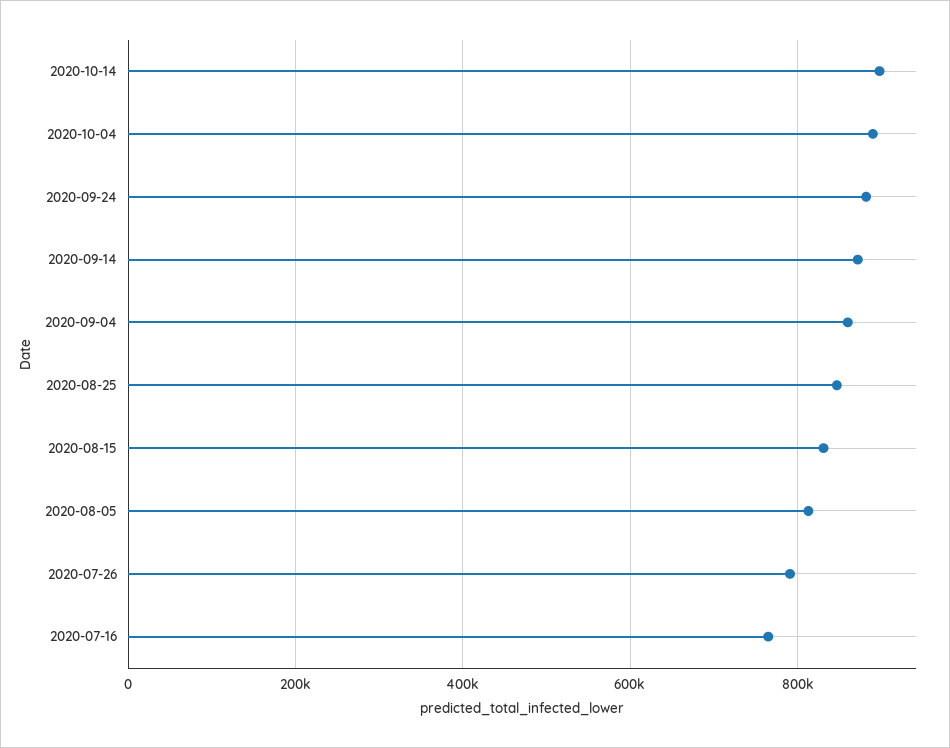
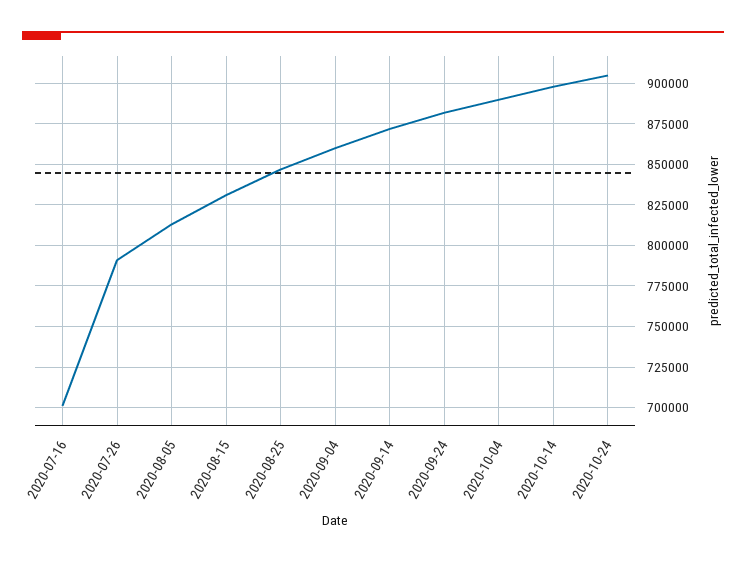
2020-07-16: 760000 -> 700000
2020-10-24: none -> 905000

